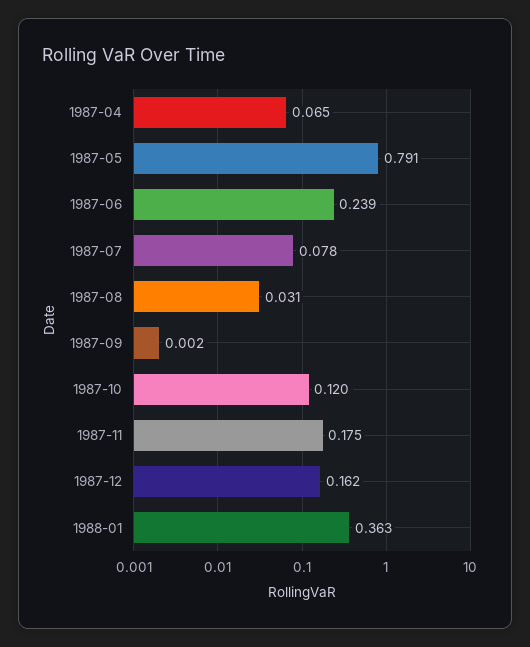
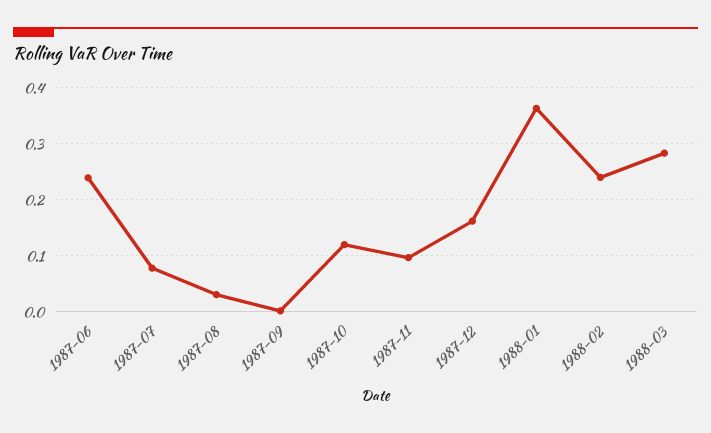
1987-04: 0.065 -> none
1987-05: 0.791 -> none
1987-11: 0.175 -> 0.1
1988-02: none -> 0.24
1988-03: none -> 0.28

